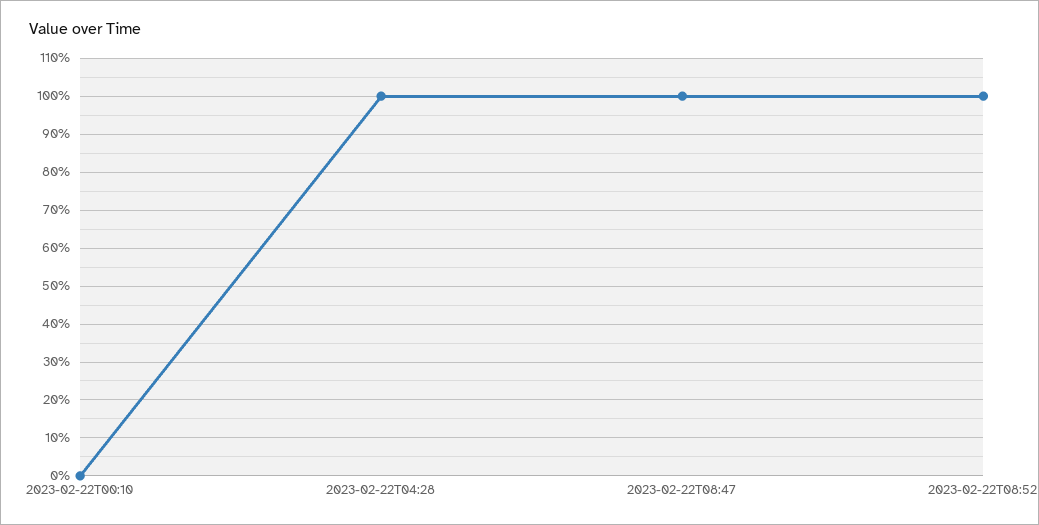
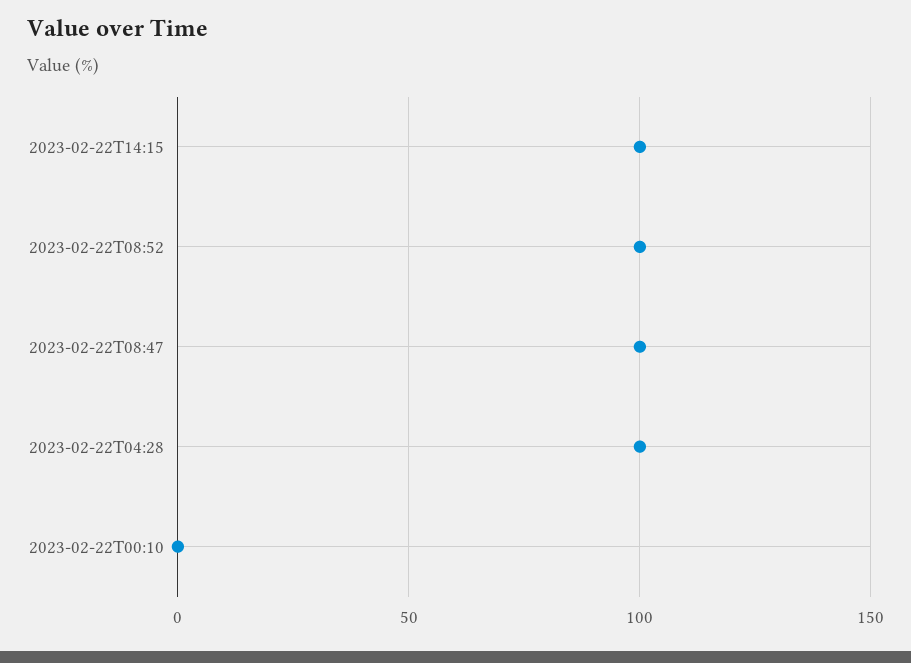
2023-02-22T14:15: none -> 100

